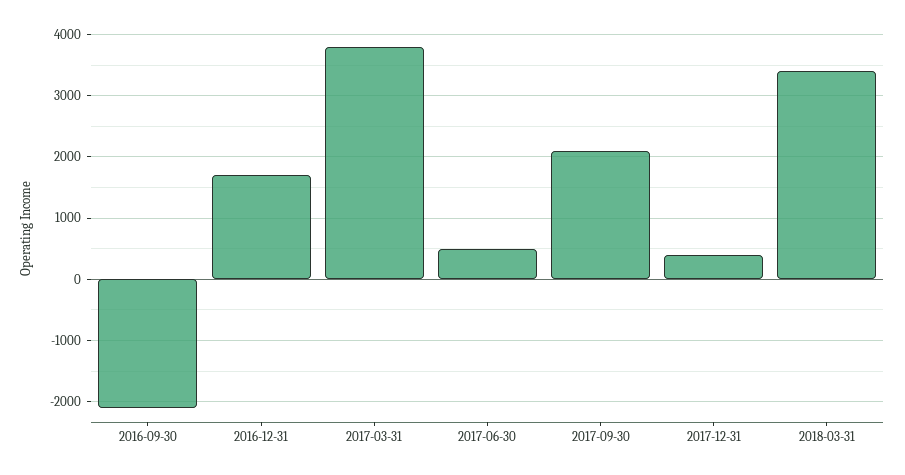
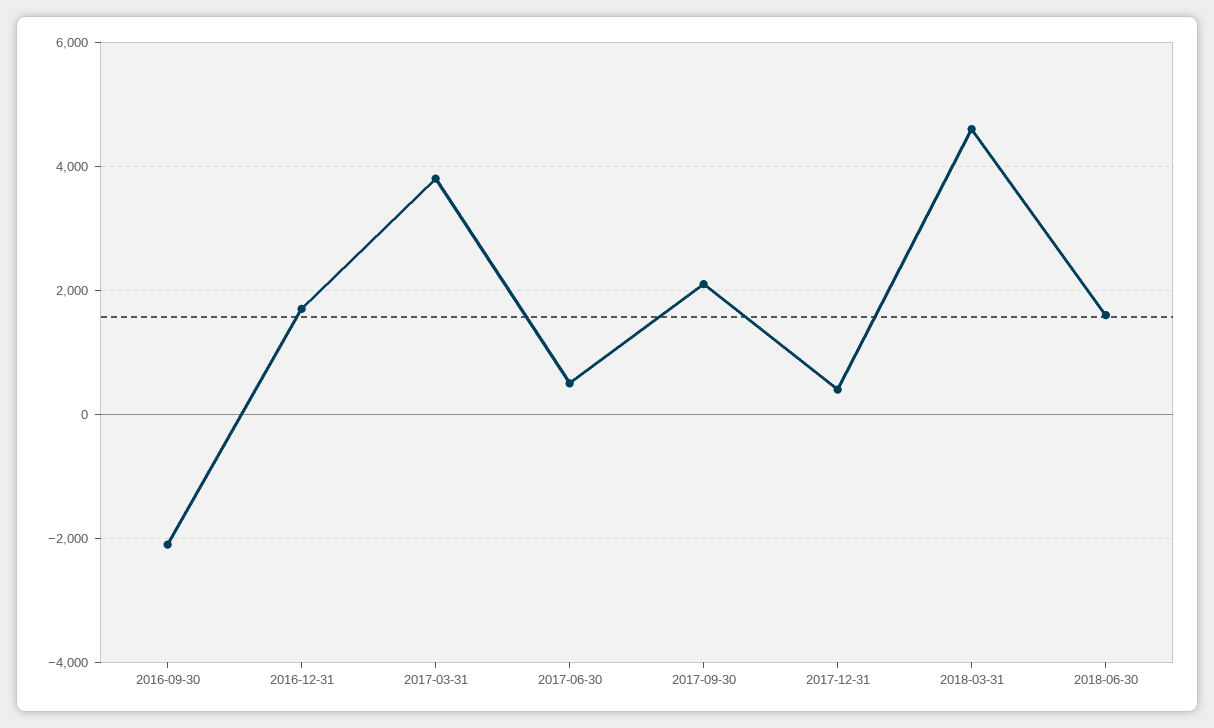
2018-03-31: 3400 -> 4600
2018-06-30: none -> 1600

